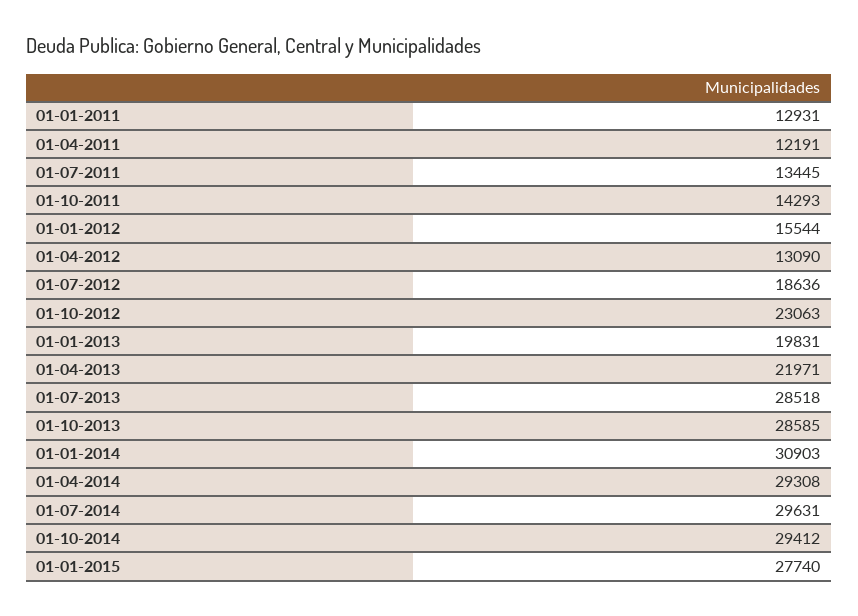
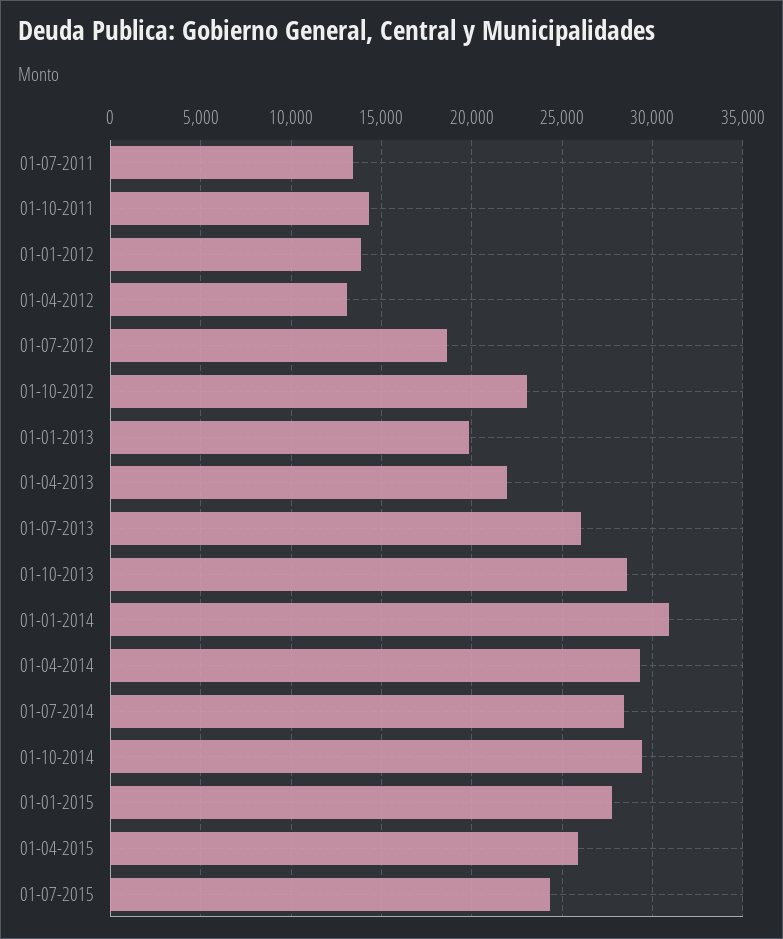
01-01-2011: 12931 -> none
01-04-2011: 12191 -> none
01-01-2012: 15544 -> 14000
01-07-2013: 28518 -> 26000
01-07-2014: 29631 -> 28500
01-04-2015: none -> 26000
01-07-2015: none -> 24500

